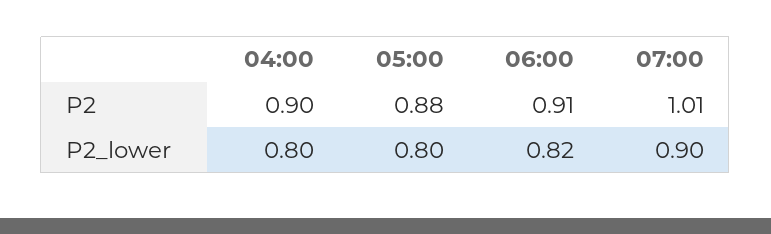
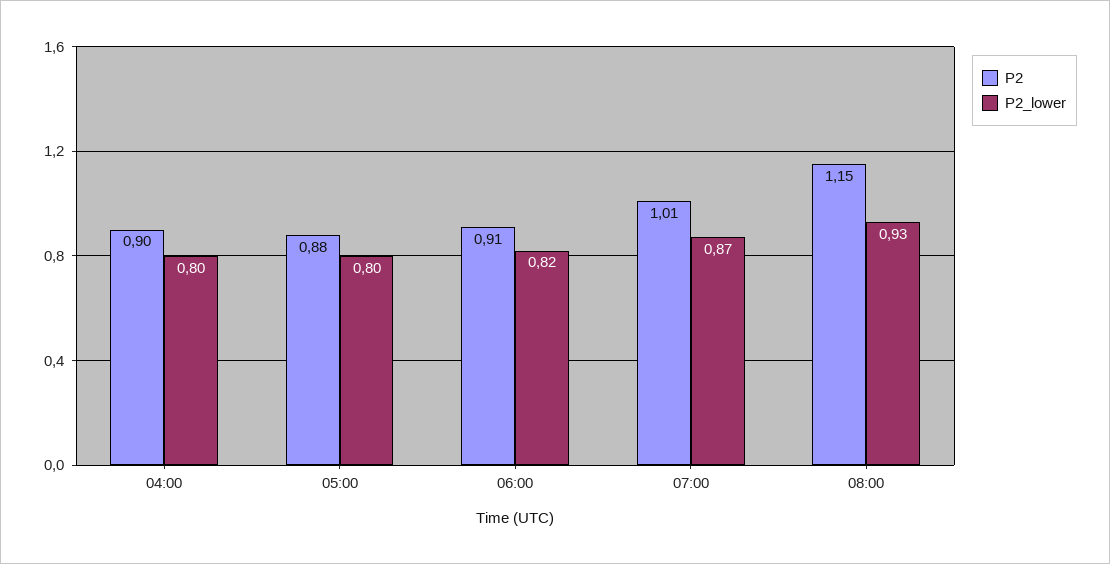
P2_lower, 07:00: 0.9 -> 0.87
P2, 08:00: none -> 1.15
P2_lower, 08:00: none -> 0.93

